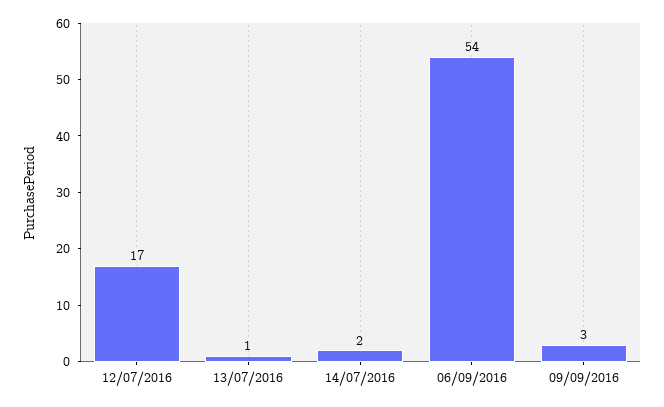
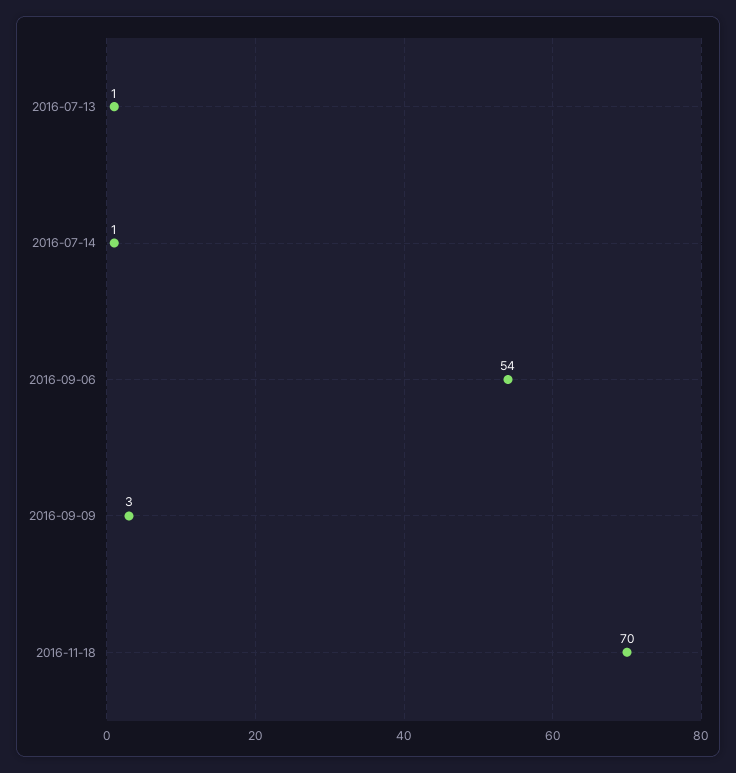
12/07/2016: 17 -> none
14/07/2016: 2 -> 1
2016-11-18: none -> 70

